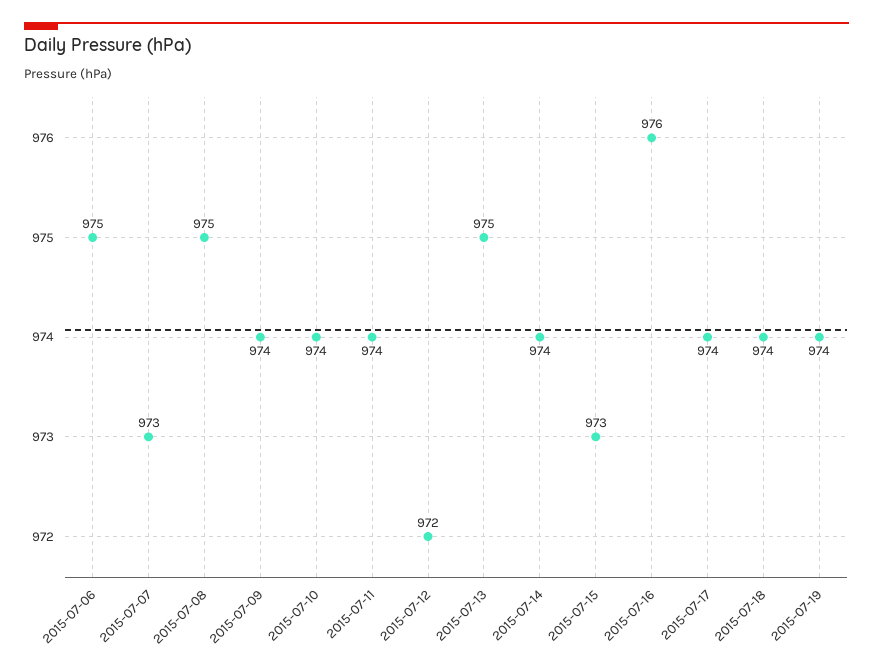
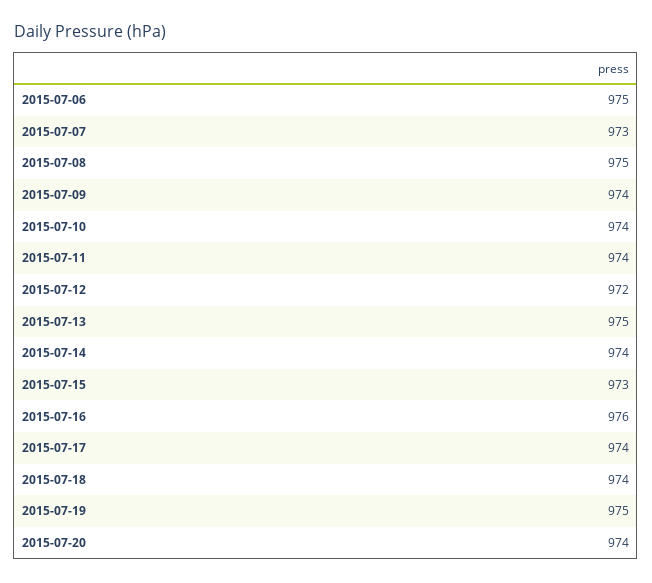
2015-07-19: 974 -> 975
2015-07-20: none -> 974

